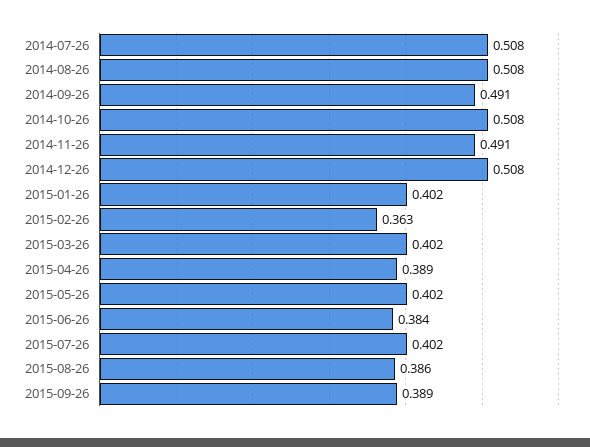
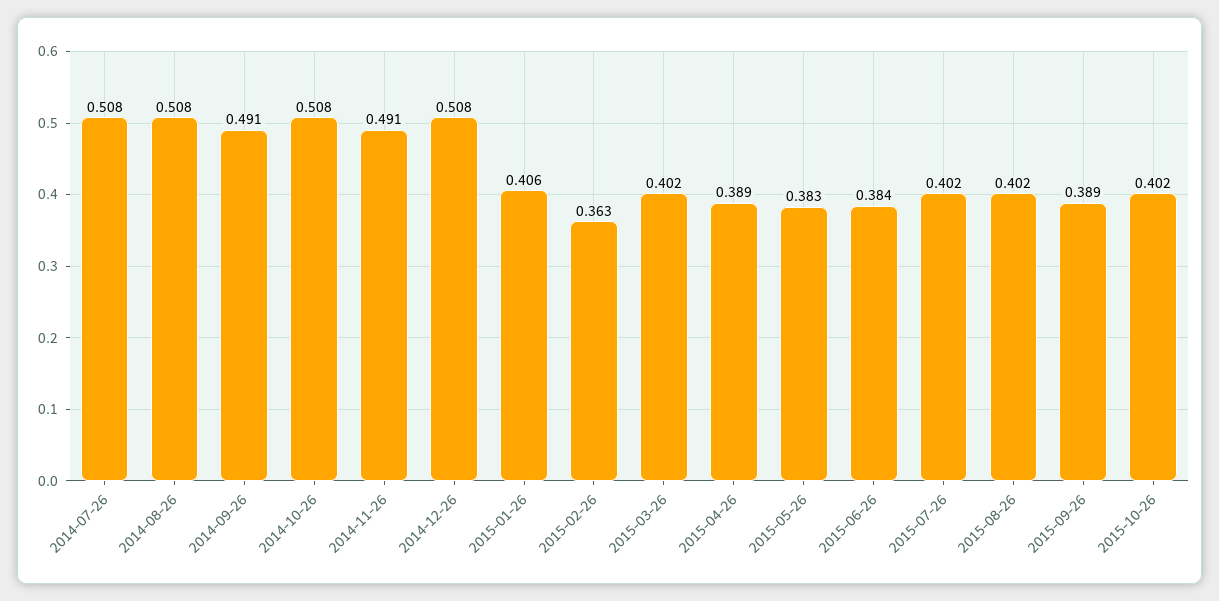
2015-01-26: 0.402 -> 0.406
2015-05-26: 0.402 -> 0.383
2015-08-26: 0.386 -> 0.402
2015-10-26: none -> 0.402

